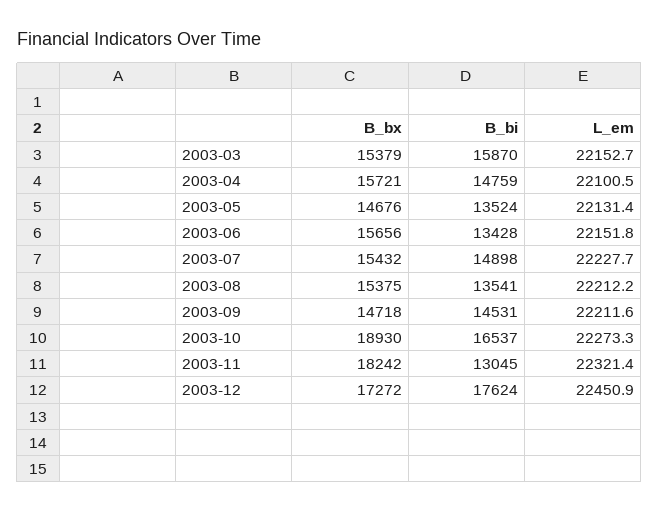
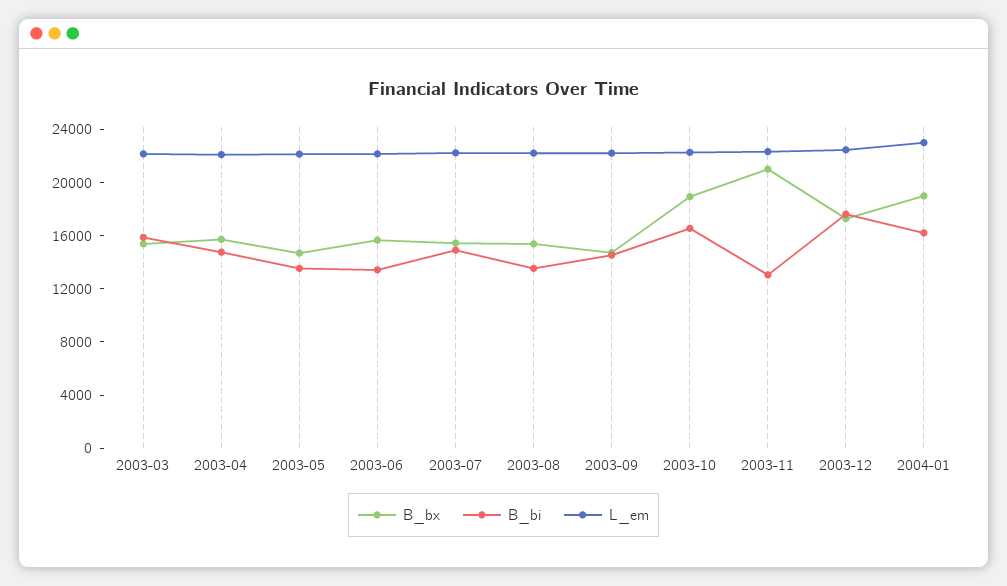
B_bx, 2003-11: 18242 -> 21000
B_bx, 2004-01: none -> 19000
B_bi, 2004-01: none -> 16000
L_em, 2004-01: none -> 23000

